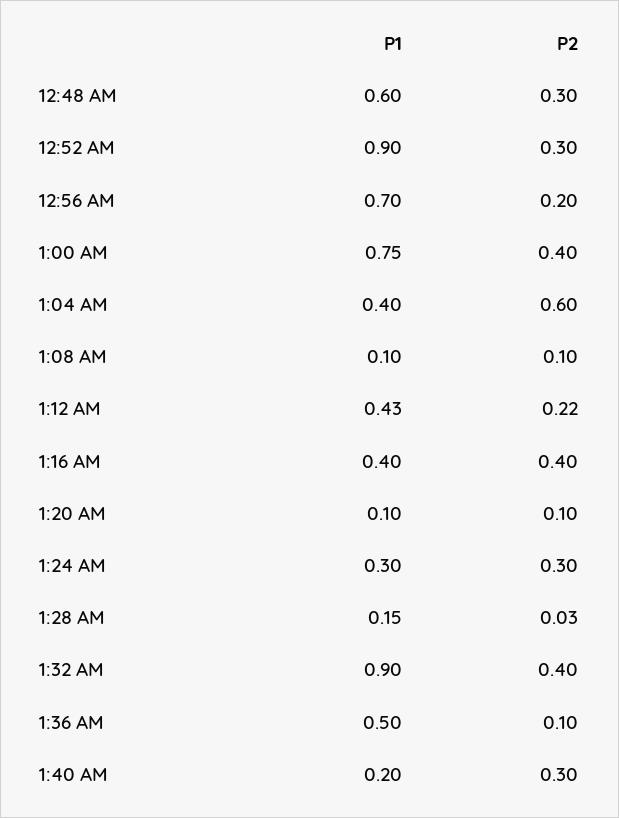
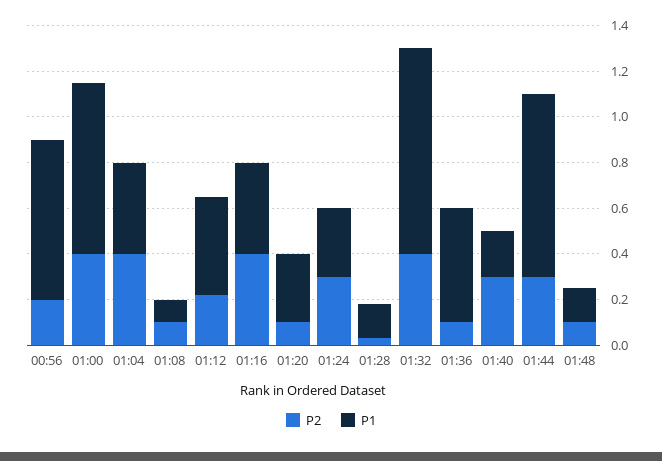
P1, 12:48 AM: 0.6 -> none
P2, 12:48 AM: 0.3 -> none
P1, 12:52 AM: 0.9 -> none
P2, 12:52 AM: 0.3 -> none
P2, 1:04 AM: 0.6 -> 0.4
P1, 1:20 AM: 0.1 -> 0.3
P2, 01:44: none -> 0.3
P1, 01:44: none -> 0.8
P2, 01:48: none -> 0.1
P1, 01:48: none -> 0.15

